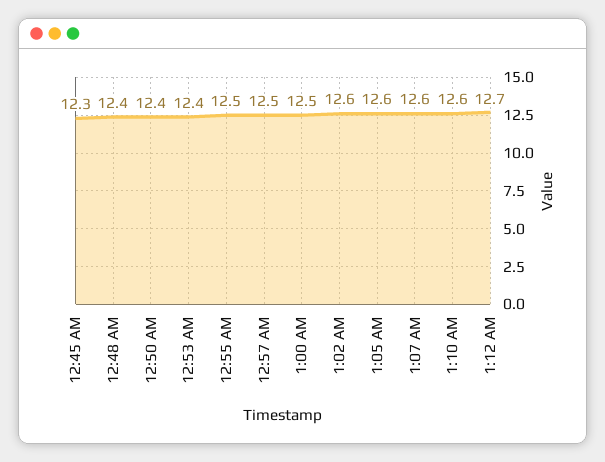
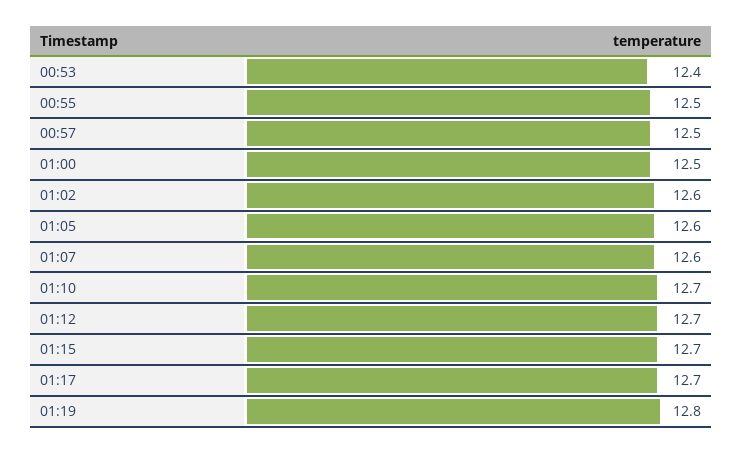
12:45 AM: 12.3 -> none
12:48 AM: 12.4 -> none
12:50 AM: 12.4 -> none
1:10 AM: 12.6 -> 12.7
01:15: none -> 12.7
01:17: none -> 12.7
01:19: none -> 12.8

